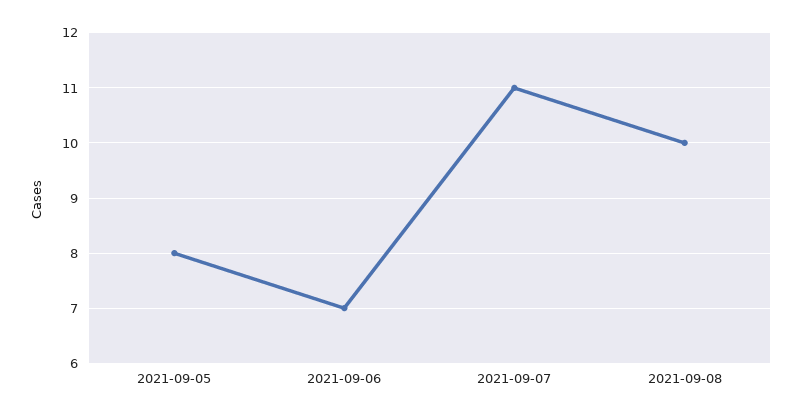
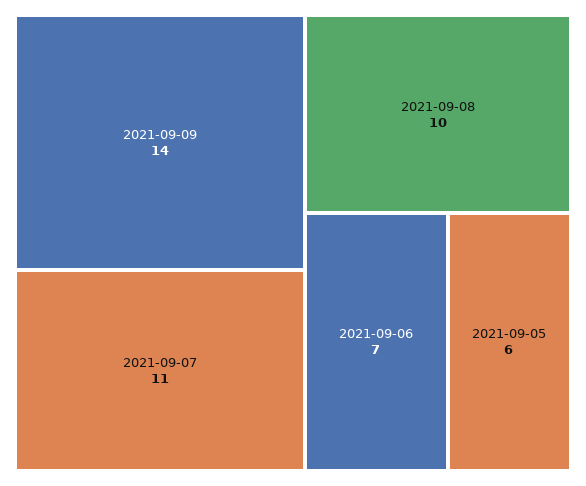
2021-09-05: 8 -> 6
2021-09-09: none -> 14

